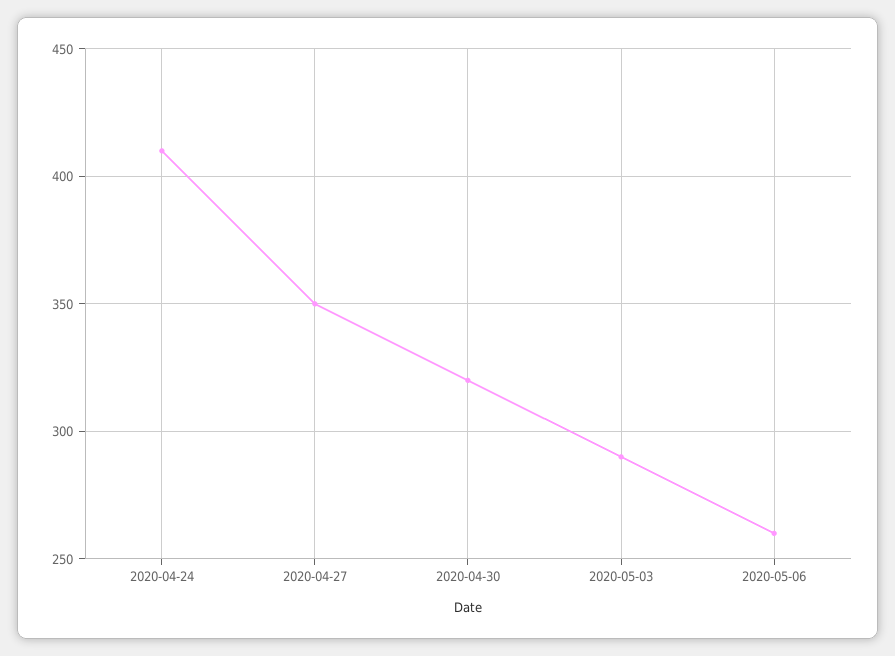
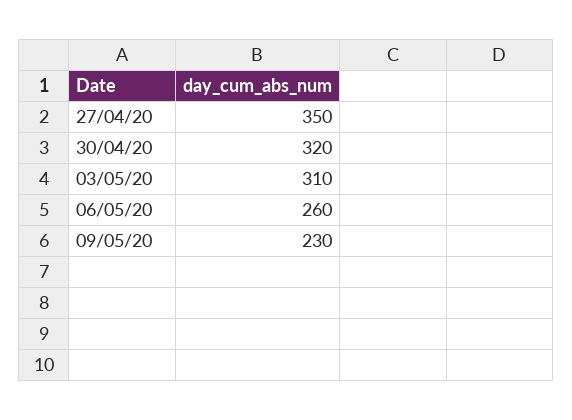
2020-04-24: 410 -> none
2020-05-03: 290 -> 310
09/05/20: none -> 230

